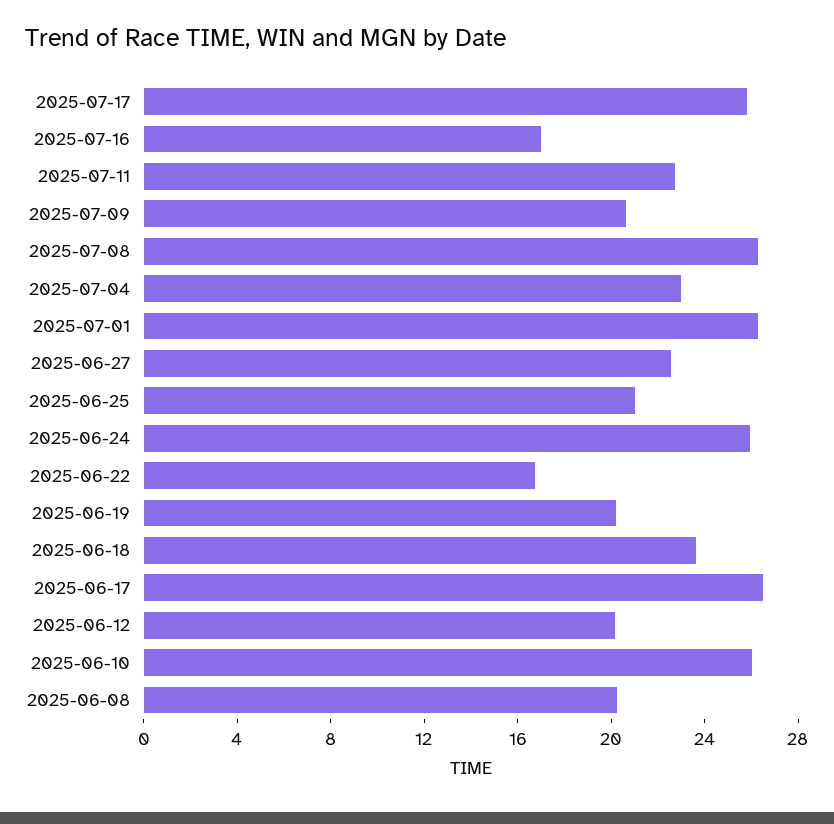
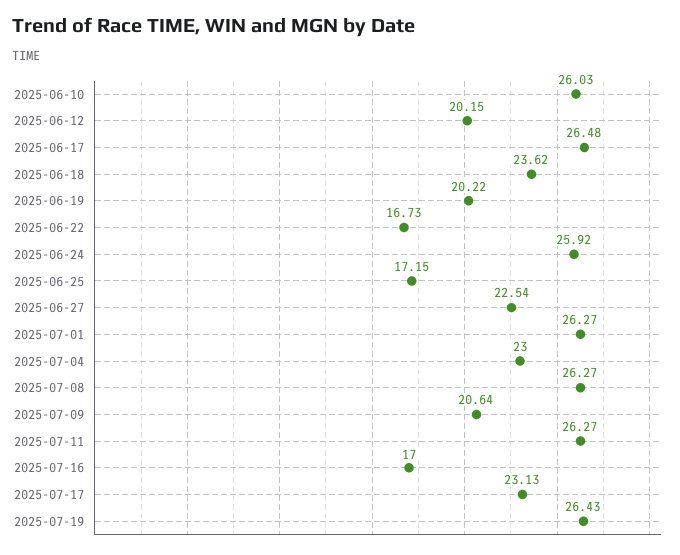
2025-07-17: 26 -> 23.13
2025-07-11: 23 -> 26.27
2025-06-25: 21 -> 17.15
2025-06-08: 20 -> none
2025-07-19: none -> 26.43

